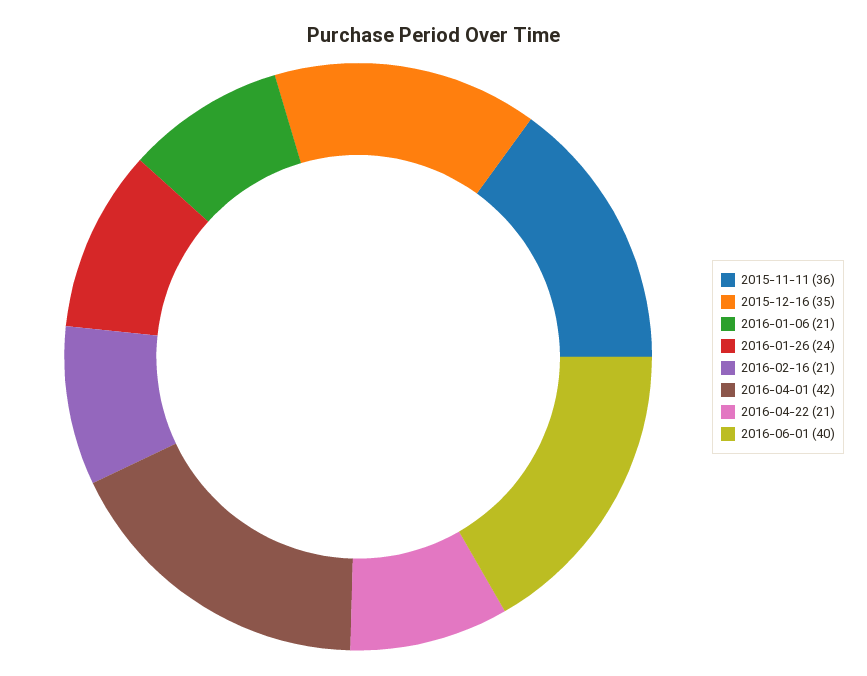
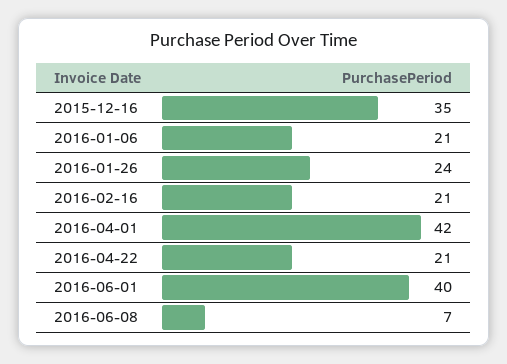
2015-11-11: 36 -> none
2016-06-08: none -> 7

